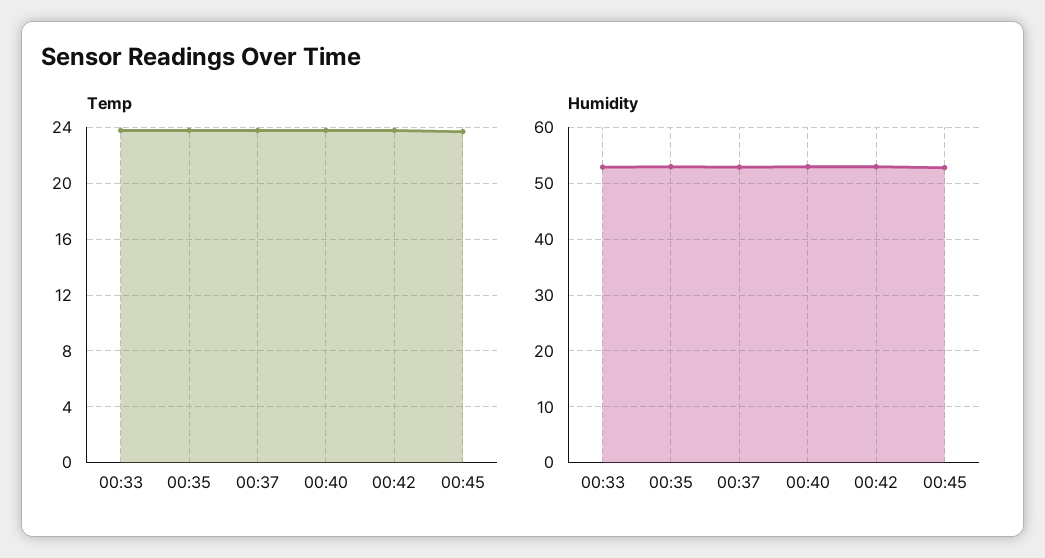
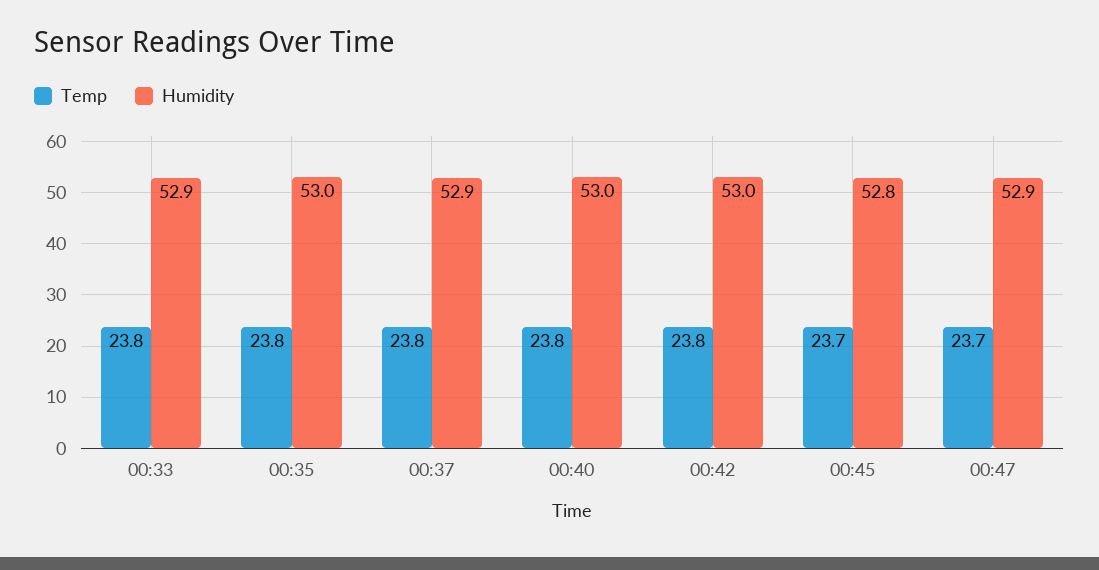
Temp, 00:47: none -> 23.7
Humidity, 00:47: none -> 52.9

